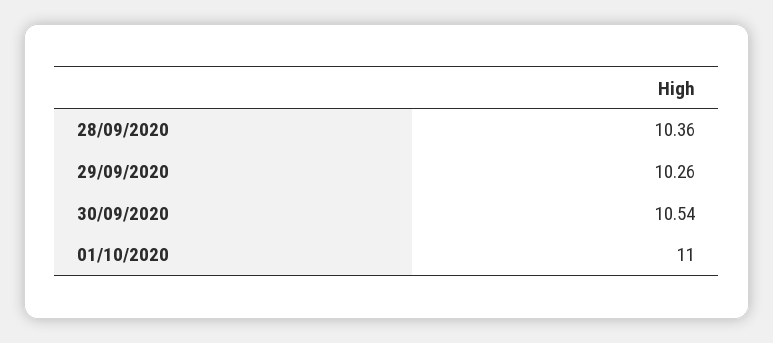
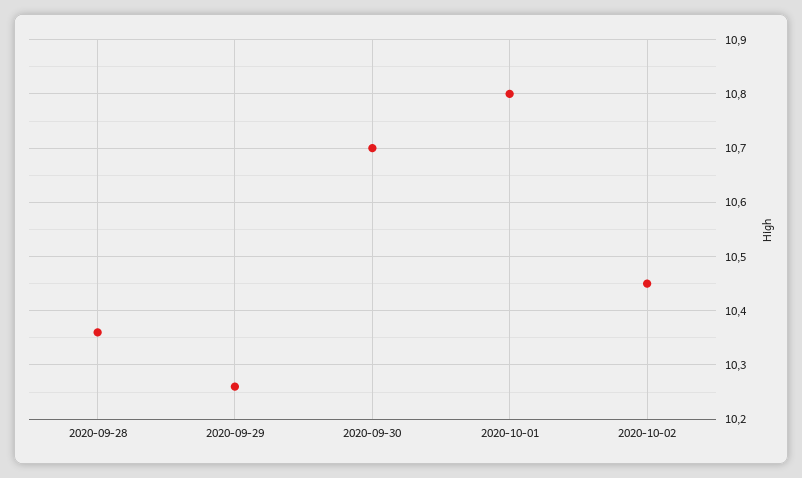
30/09/2020: 10.54 -> 10.7
01/10/2020: 11 -> 10.8
2020-10-02: none -> 10.45

